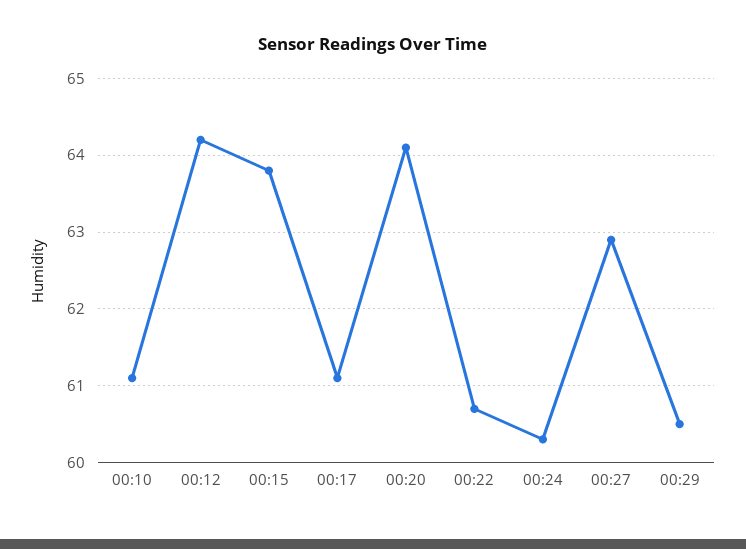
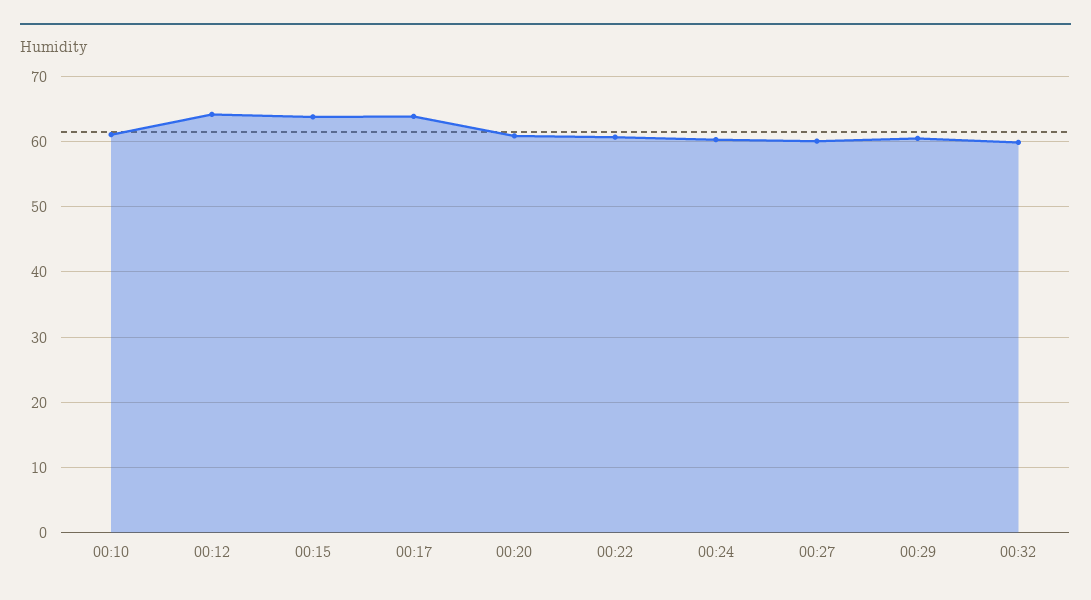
00:17: 61.1 -> 64
00:20: 64.1 -> 61
00:27: 62.9 -> 60
00:32: none -> 60

